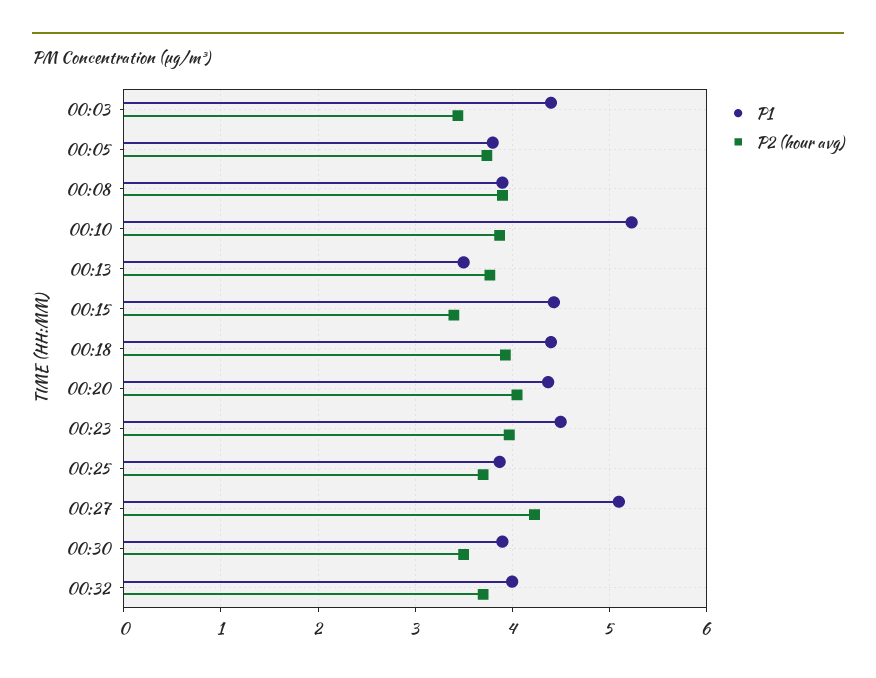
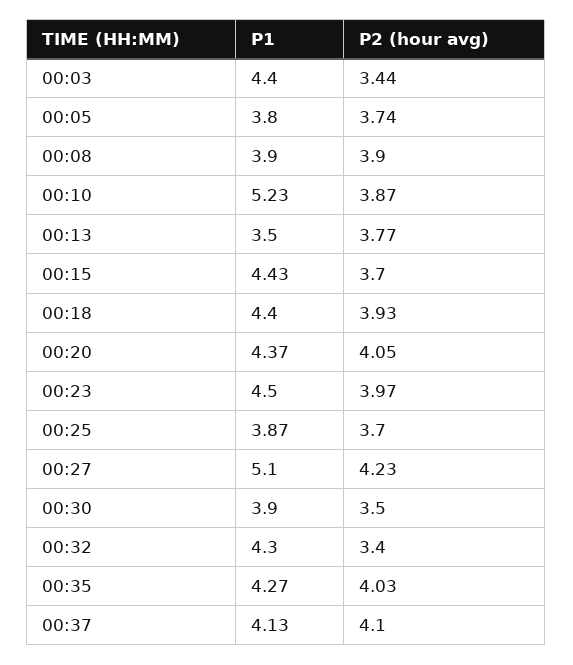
P2 (hour avg), 00:15: 3.4 -> 3.7
P1, 00:32: 4 -> 4.3
P2 (hour avg), 00:32: 3.7 -> 3.4
P1, 00:35: none -> 4.27
P2 (hour avg), 00:35: none -> 4.03
P1, 00:37: none -> 4.13
P2 (hour avg), 00:37: none -> 4.1

